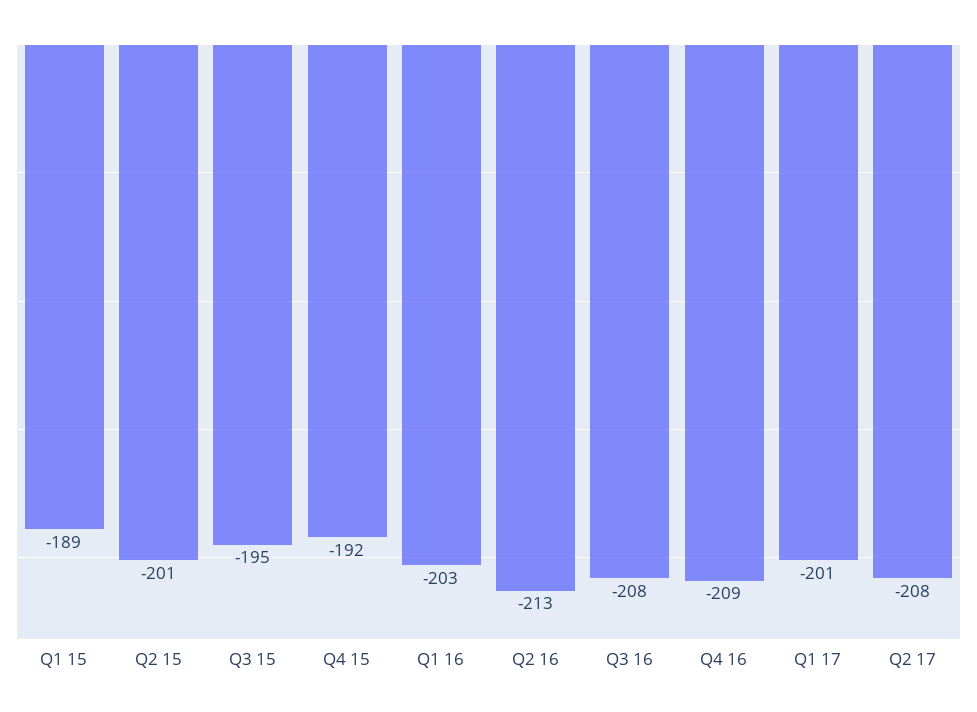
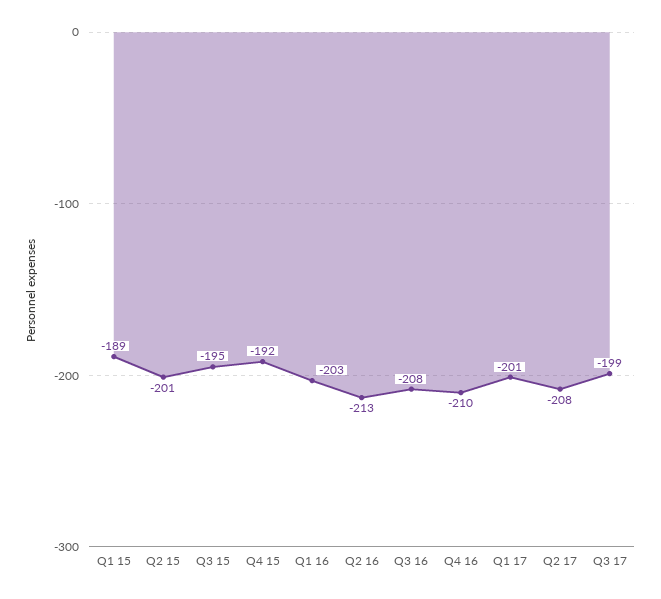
Q4 16: -209 -> -210
Q3 17: none -> -199

